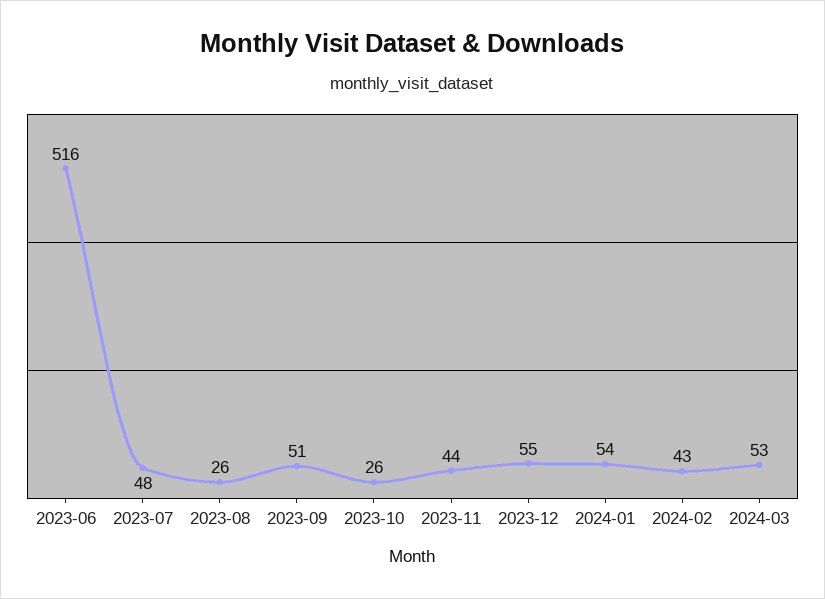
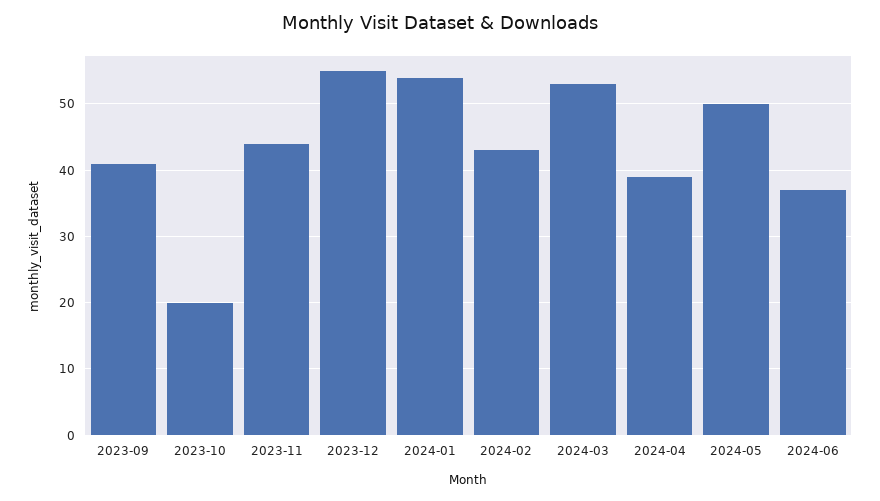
2023-06: 516 -> none
2023-07: 48 -> none
2023-08: 26 -> none
2023-09: 51 -> 41
2023-10: 26 -> 20
2024-04: none -> 39
2024-05: none -> 50
2024-06: none -> 37

